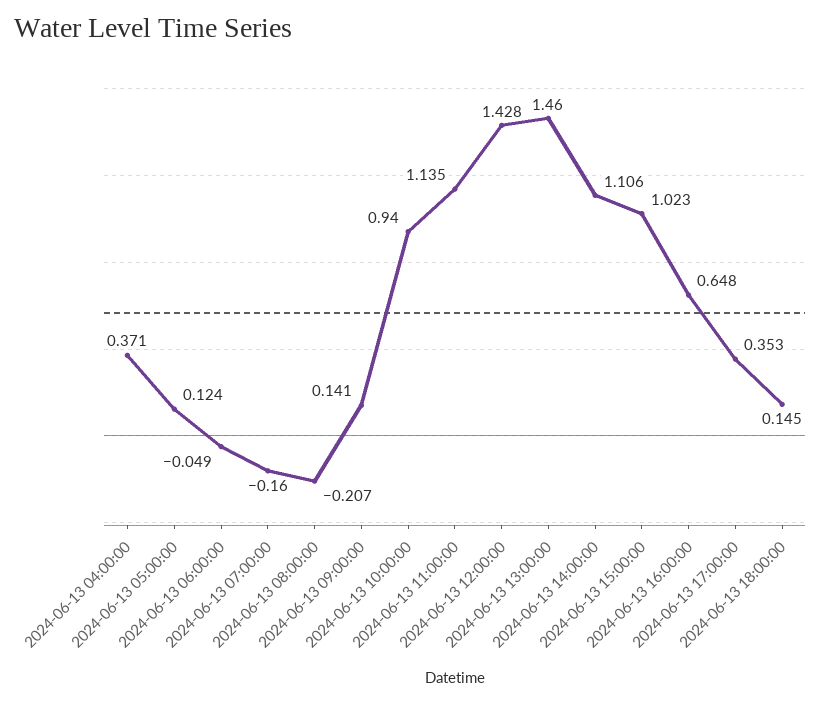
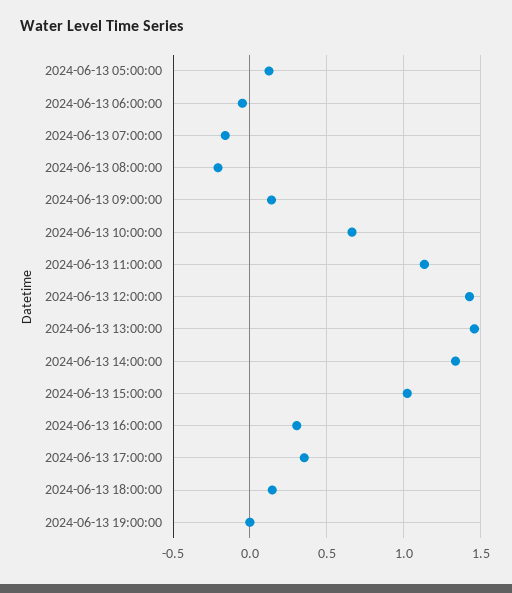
2024-06-13 04:00:00: 0.371 -> none
2024-06-13 10:00:00: 0.94 -> 0.65
2024-06-13 14:00:00: 1.106 -> 1.35
2024-06-13 16:00:00: 0.648 -> 0.3
2024-06-13 19:00:00: none -> 0

